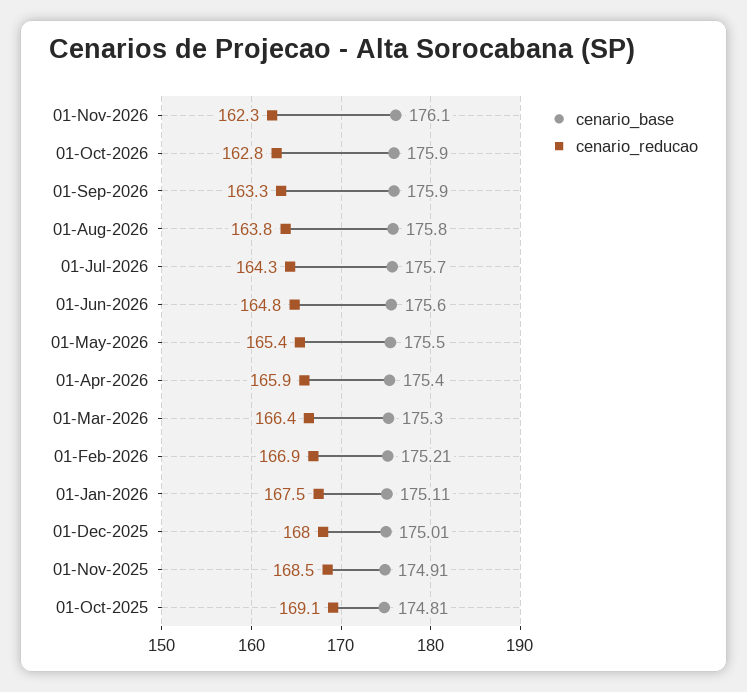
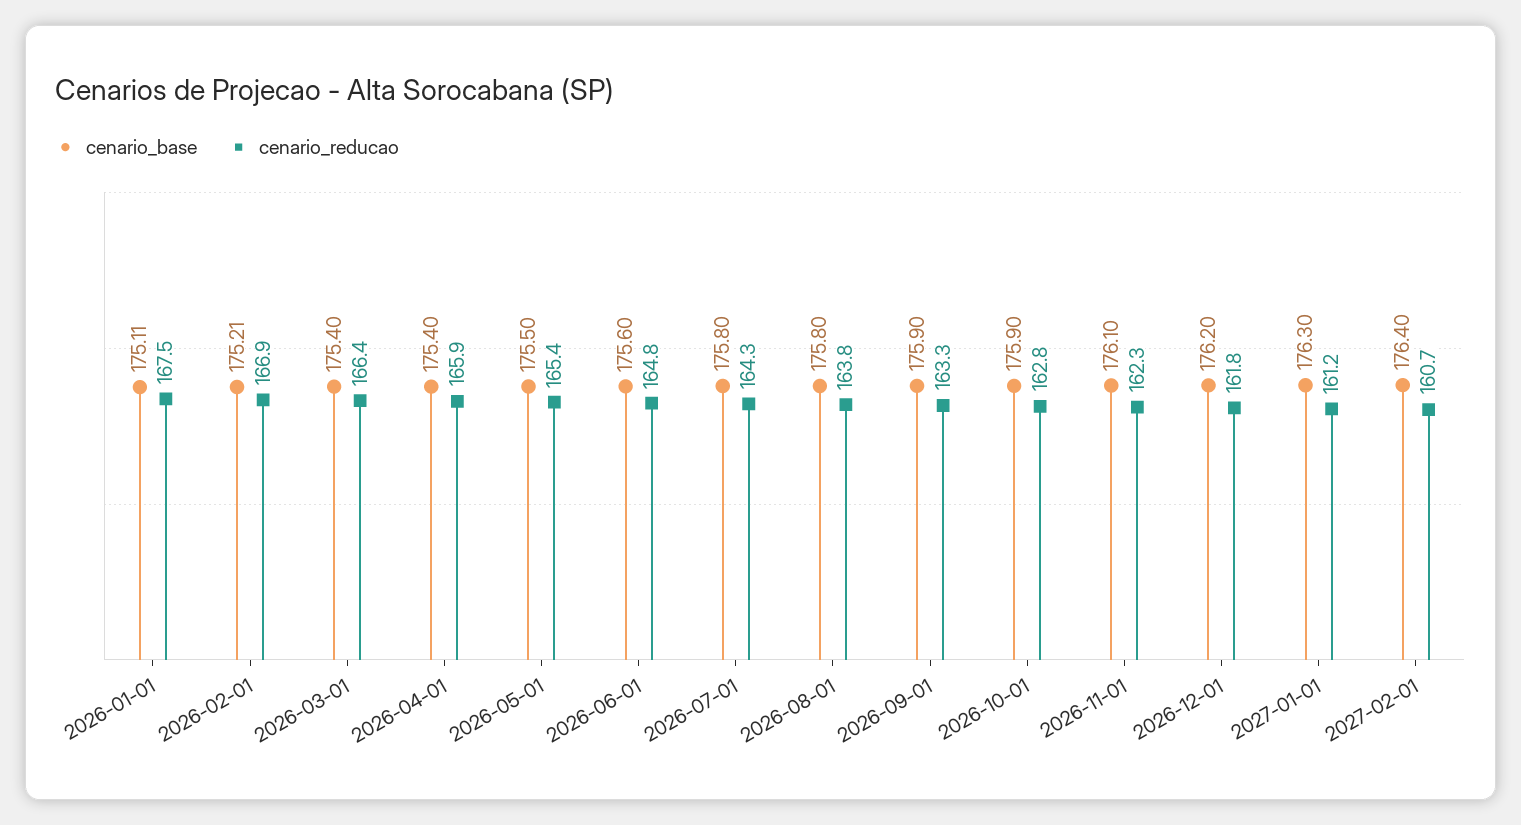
cenario_base, 01-Jul-2026: 175.7 -> 175.8
cenario_base, 01-Mar-2026: 175.3 -> 175.4
cenario_base, 01-Dec-2025: 175.01 -> none
cenario_reducao, 01-Dec-2025: 168 -> none
cenario_base, 01-Nov-2025: 174.91 -> none
cenario_reducao, 01-Nov-2025: 168.5 -> none
cenario_base, 01-Oct-2025: 174.81 -> none
cenario_reducao, 01-Oct-2025: 169.1 -> none
cenario_base, 2026-12-01: none -> 176.2
cenario_reducao, 2026-12-01: none -> 161.8
cenario_base, 2027-01-01: none -> 176.3
cenario_reducao, 2027-01-01: none -> 161.2
cenario_base, 2027-02-01: none -> 176.4
cenario_reducao, 2027-02-01: none -> 160.7

